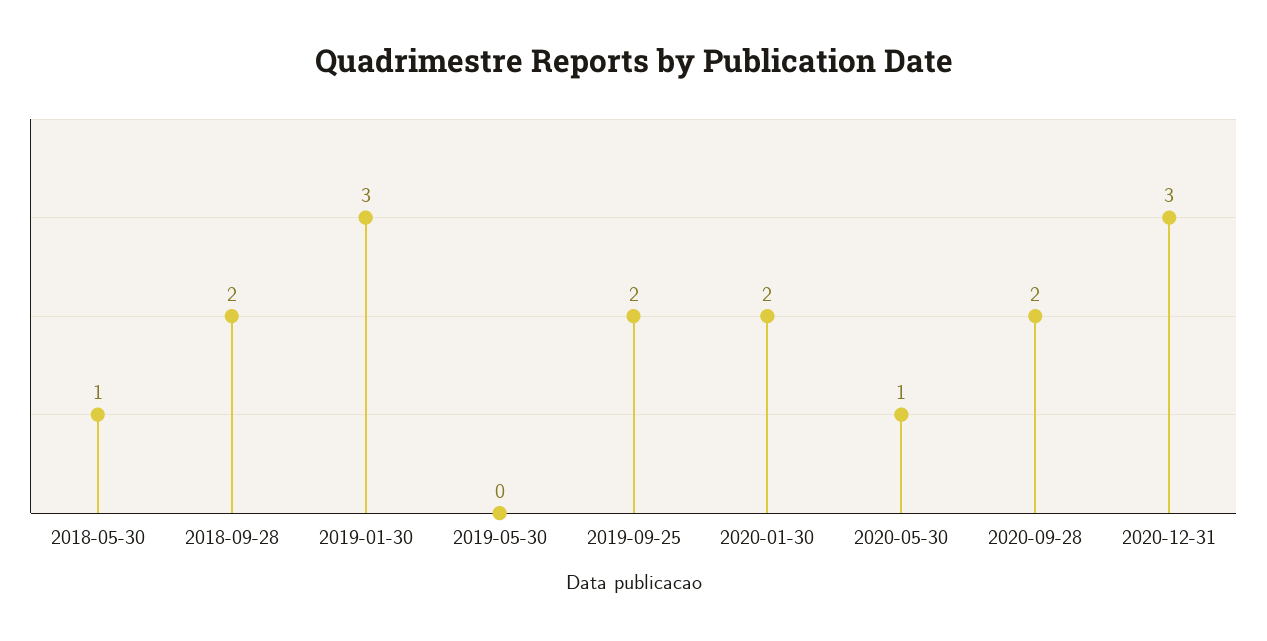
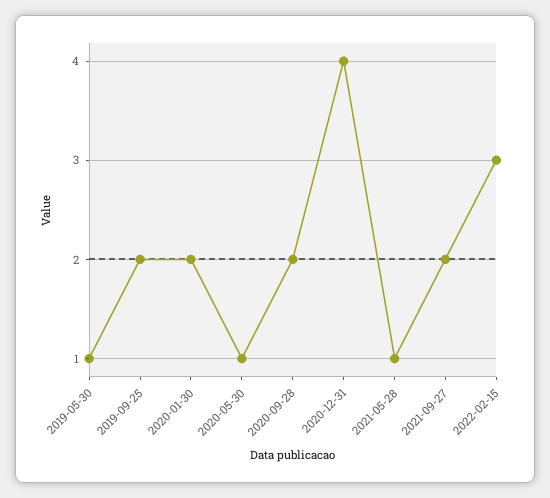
2018-05-30: 1 -> none
2018-09-28: 2 -> none
2019-01-30: 3 -> none
2019-05-30: 0 -> 1
2020-12-31: 3 -> 4
2021-05-28: none -> 1
2021-09-27: none -> 2
2022-02-15: none -> 3

